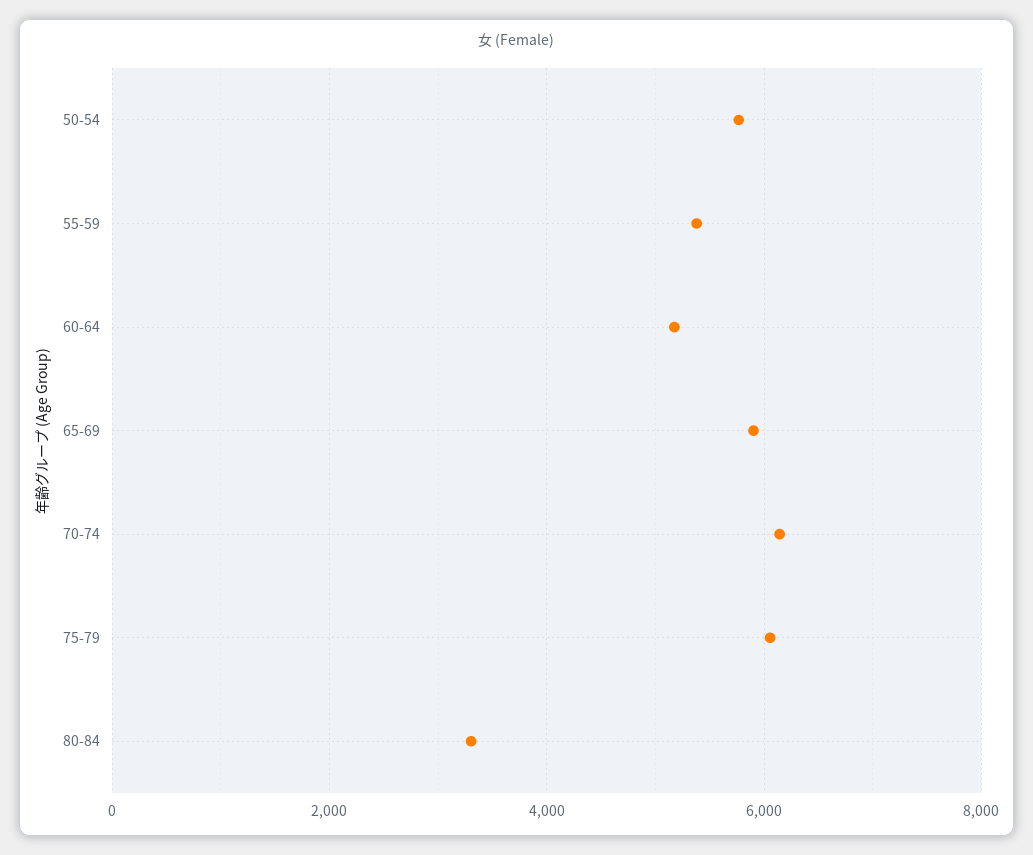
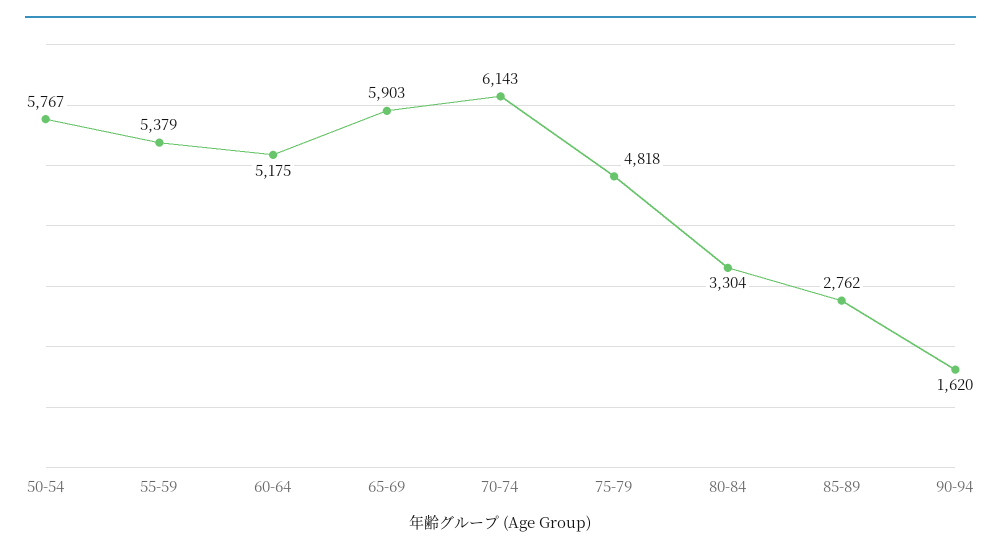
75-79: 6000 -> 4818
85-89: none -> 2762
90-94: none -> 1620

